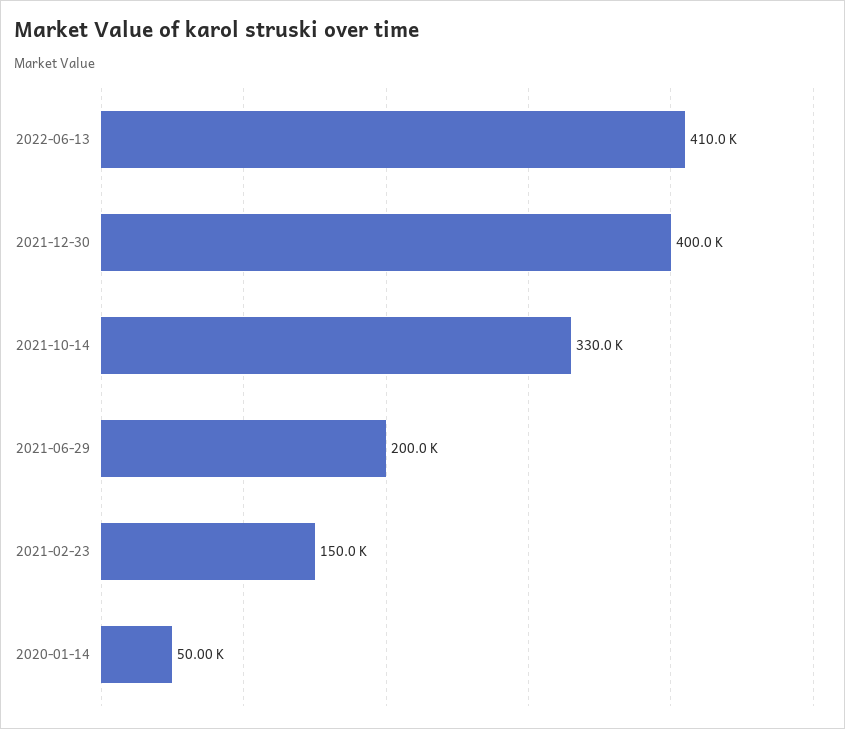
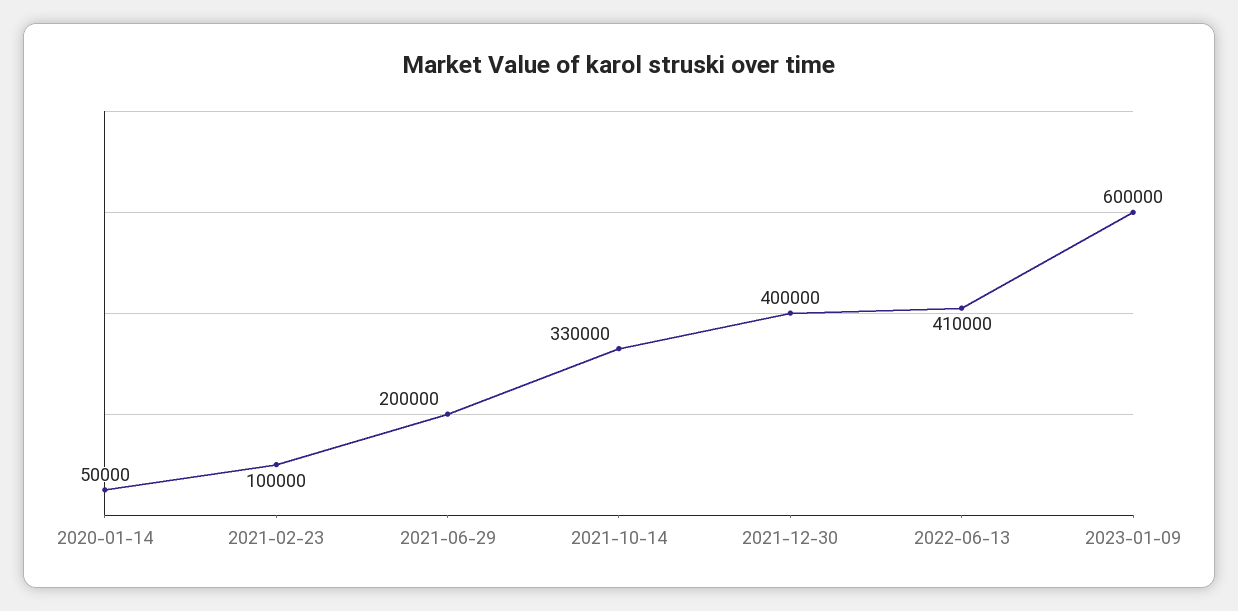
2021-02-23: 150000 -> 100000
2023-01-09: none -> 600000

